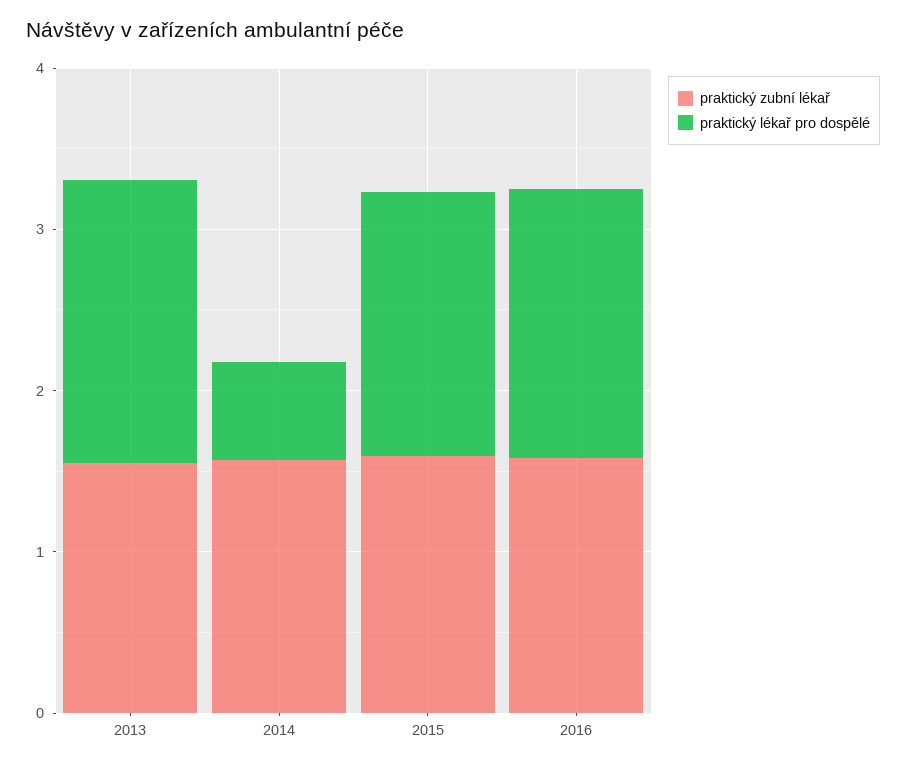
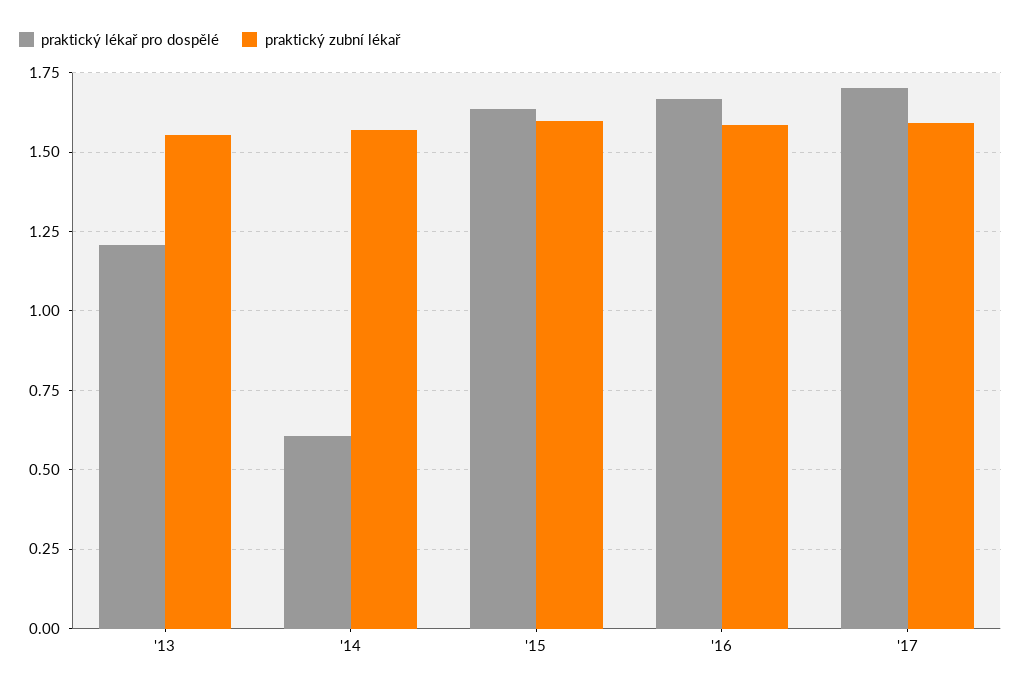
praktický lékař pro dospělé, 2013: 1.8 -> 1.2
praktický lékař pro dospělé, '17: none -> 1.7
praktický zubní lékař, '17: none -> 1.6

